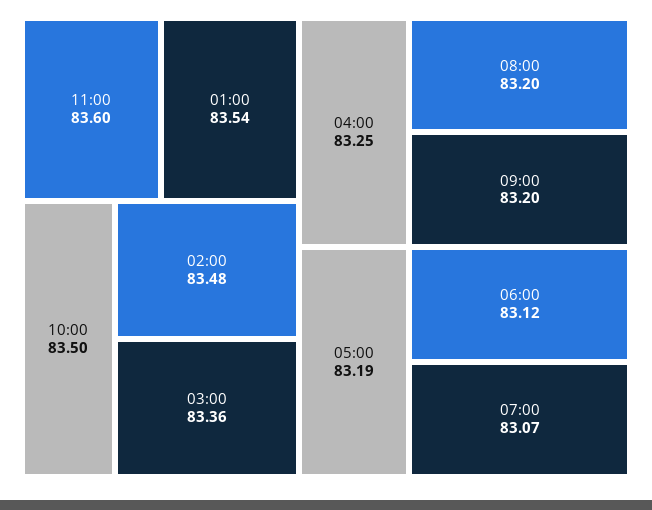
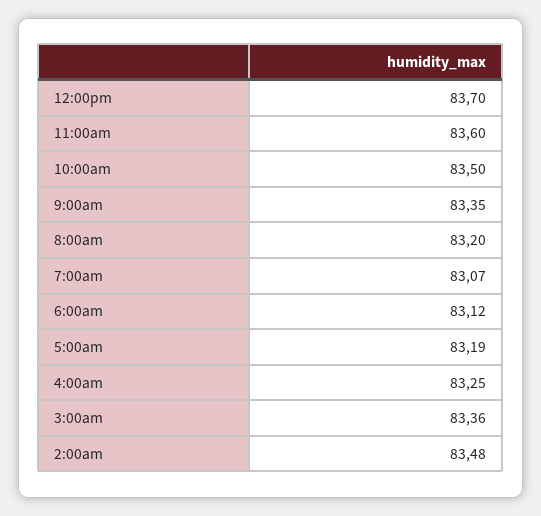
01:00: 83.54 -> none
09:00: 83.2 -> 83.35
12:00pm: none -> 83.7

